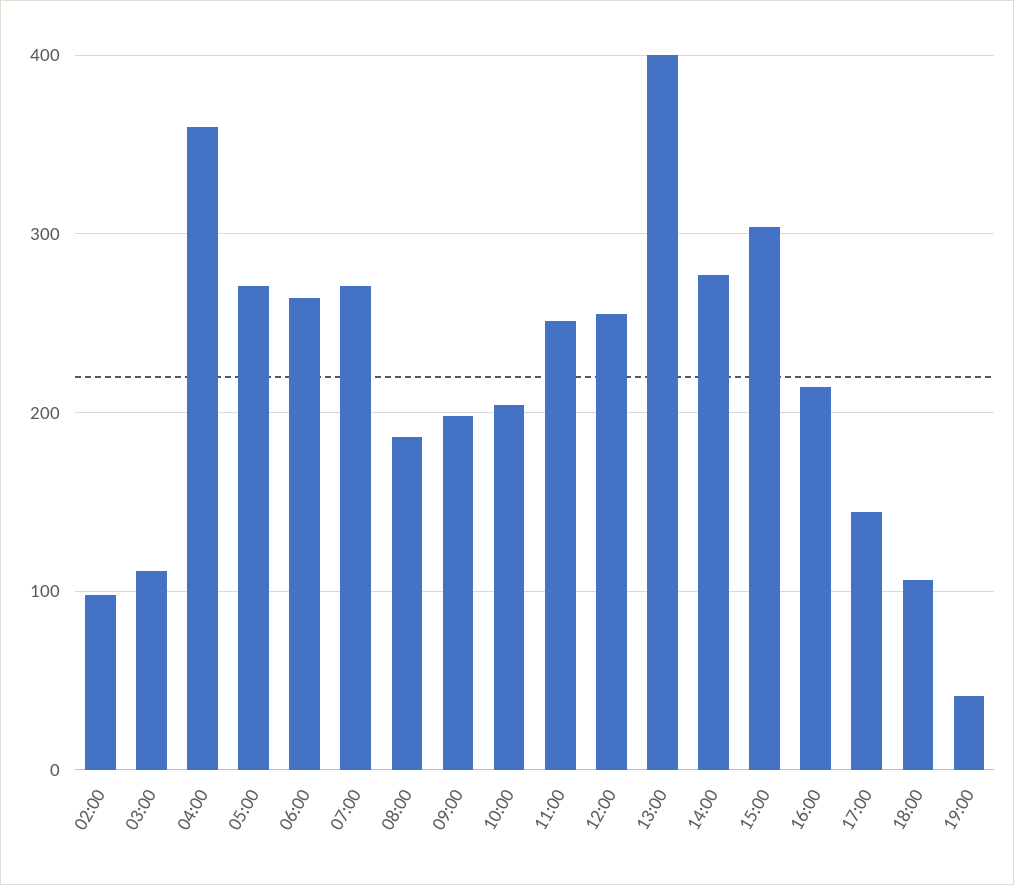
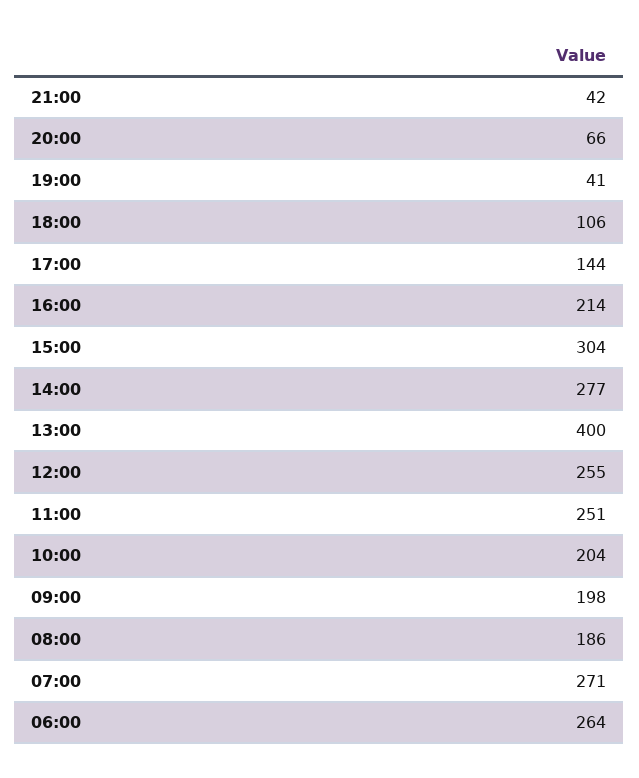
02:00: 100 -> none
03:00: 110 -> none
04:00: 360 -> none
05:00: 270 -> none
21:00: none -> 42
20:00: none -> 66

